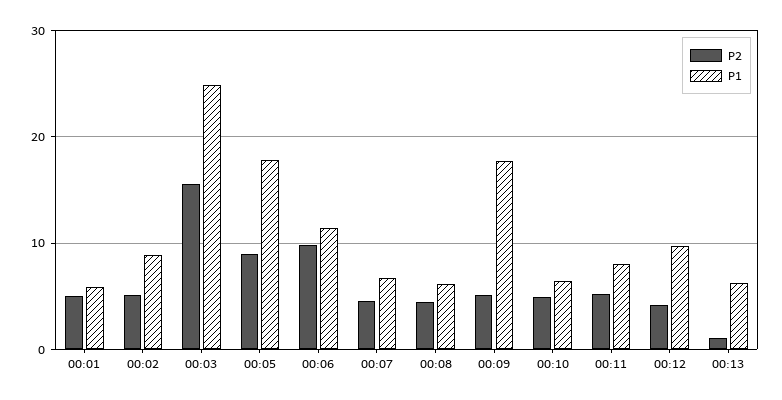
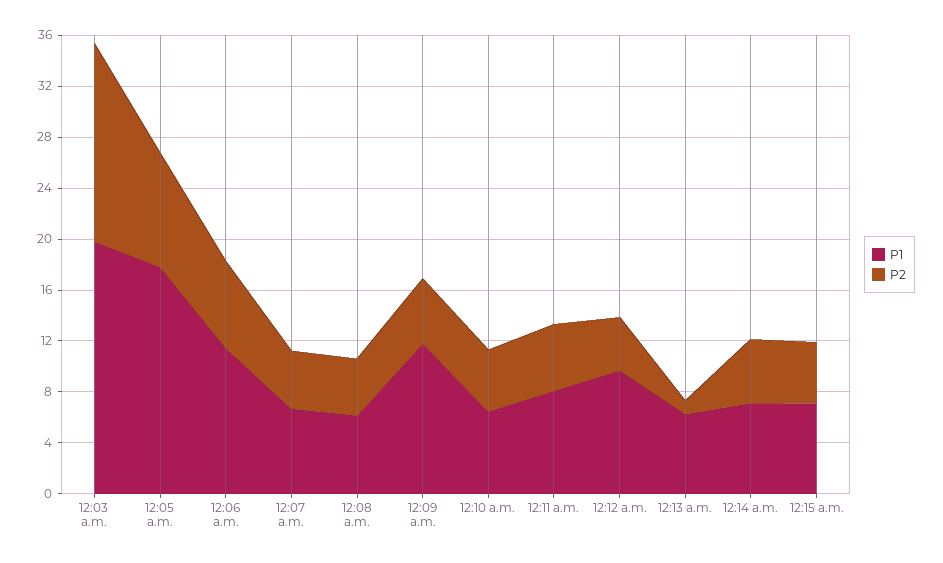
P2, 00:01: 5 -> none
P1, 00:01: 6 -> none
P2, 00:02: 5 -> none
P1, 00:02: 9 -> none
P1, 00:03: 25 -> 20
P2, 00:06: 10 -> 7
P1, 00:09: 18 -> 12
P1, 12:14 a.m.: none -> 7
P2, 12:14 a.m.: none -> 5
P1, 12:15 a.m.: none -> 7
P2, 12:15 a.m.: none -> 5

